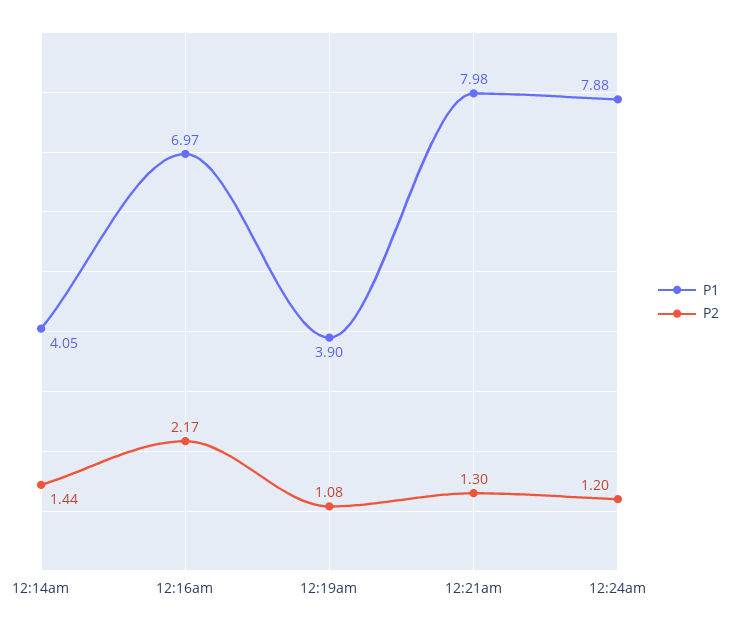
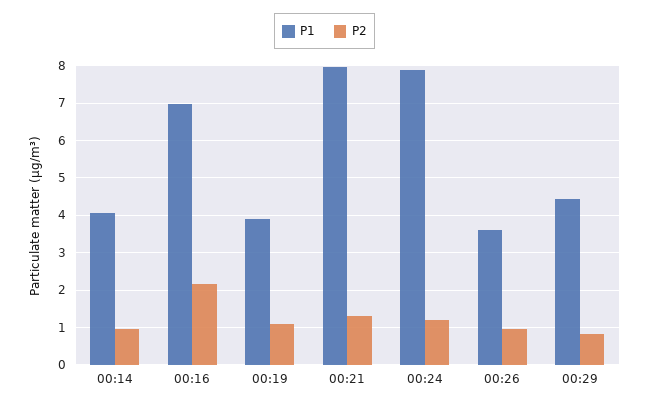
P2, 12:14am: 1.44 -> 1
P1, 00:26: none -> 3.6
P2, 00:26: none -> 1
P1, 00:29: none -> 4.4
P2, 00:29: none -> 0.8

